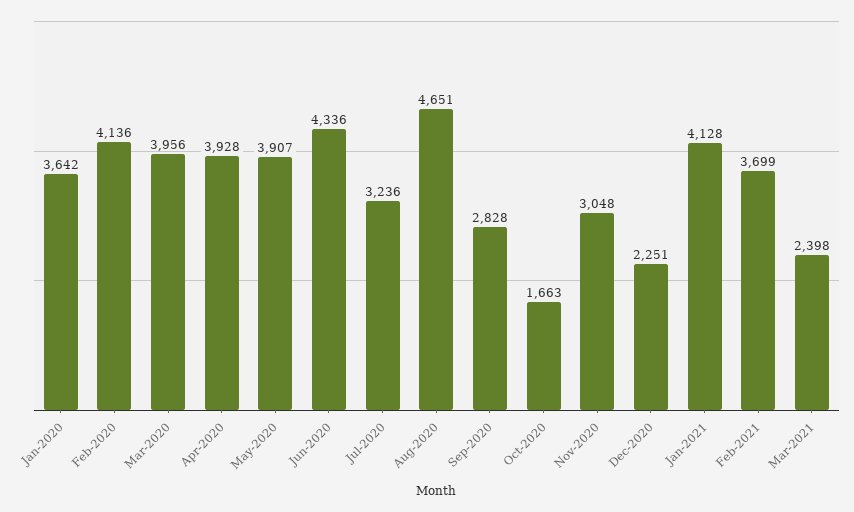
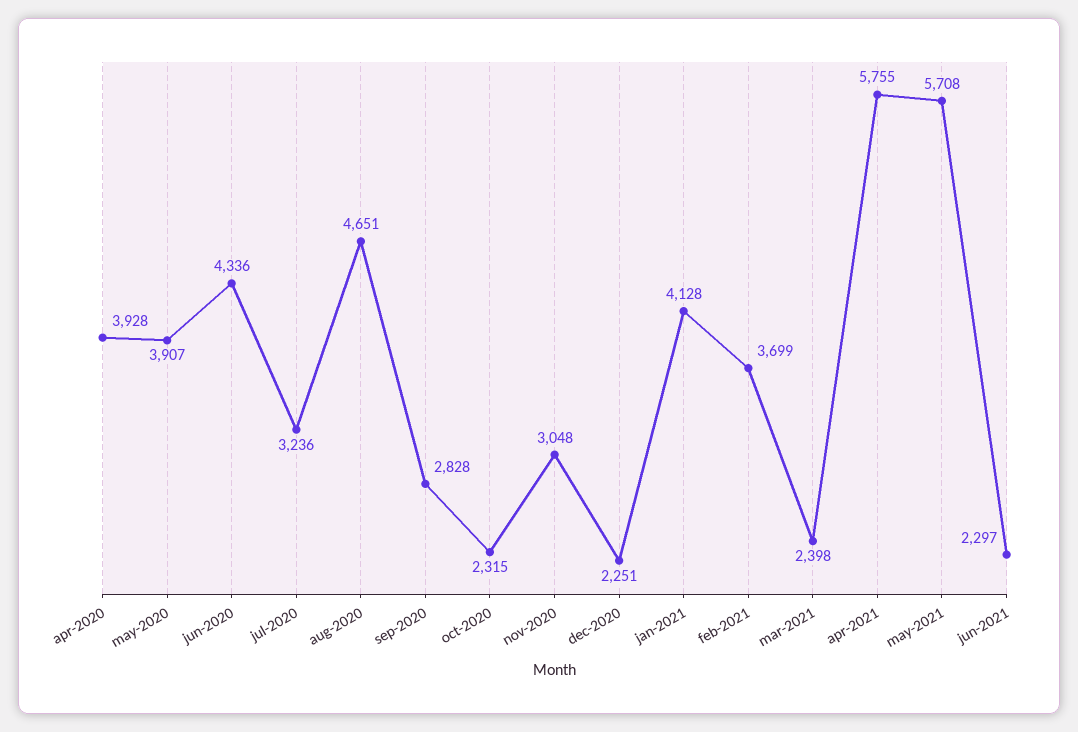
Jan-2020: 3642 -> none
Feb-2020: 4136 -> none
Mar-2020: 3956 -> none
Oct-2020: 1663 -> 2315
apr-2021: none -> 5755
may-2021: none -> 5708
jun-2021: none -> 2297

